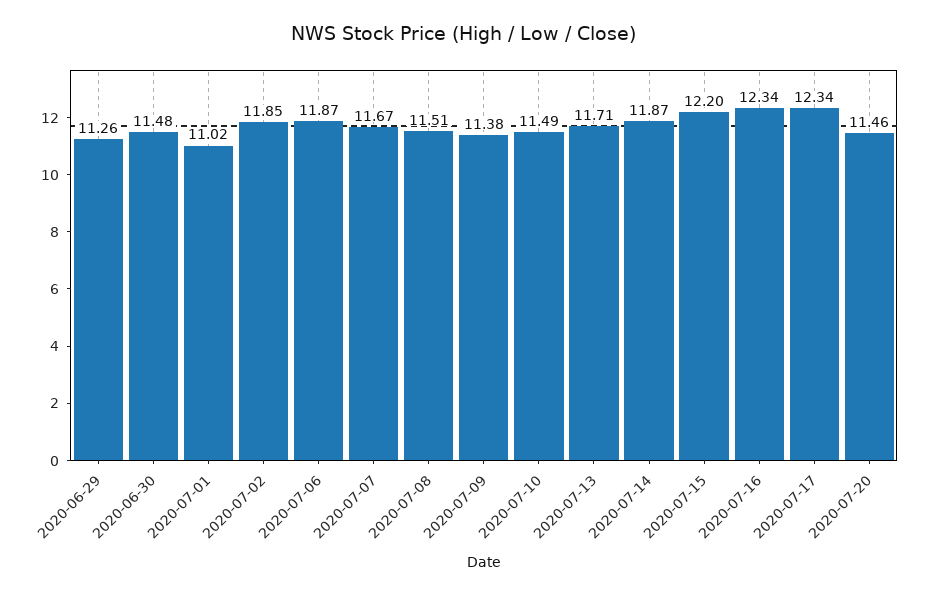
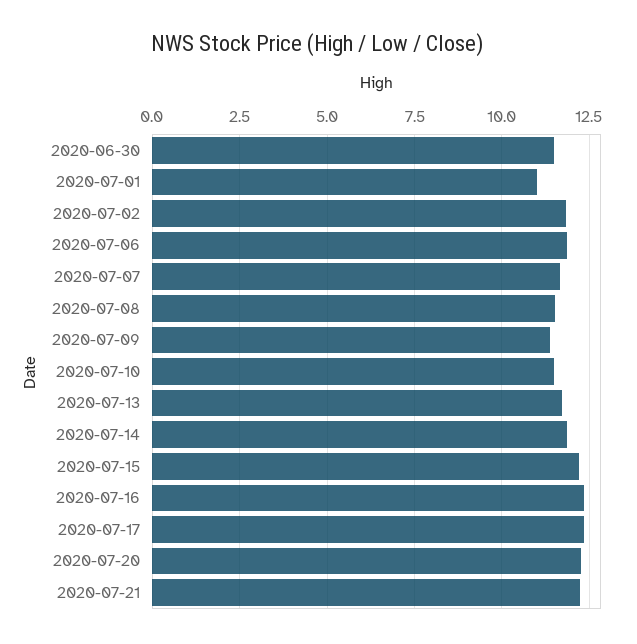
2020-06-29: 11.26 -> none
2020-07-20: 11.46 -> 12.25
2020-07-21: none -> 12.25

